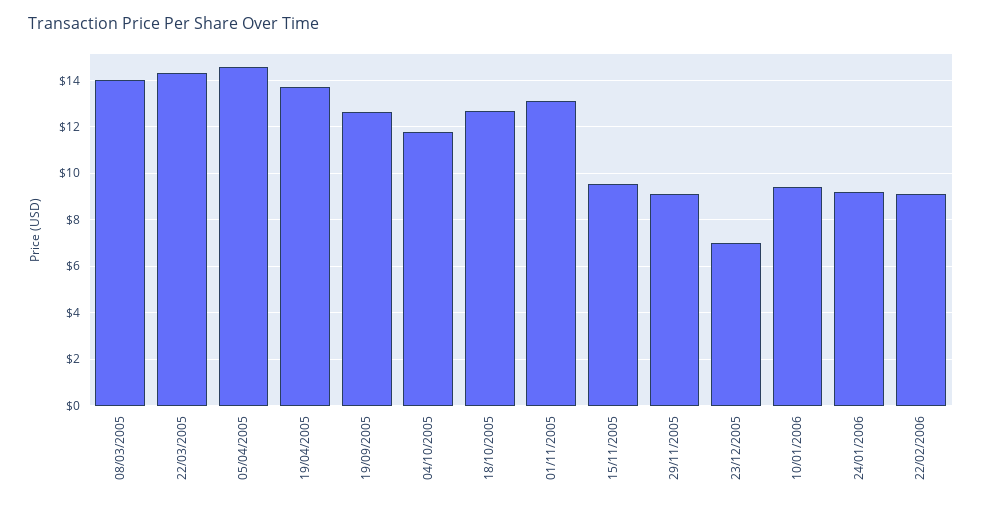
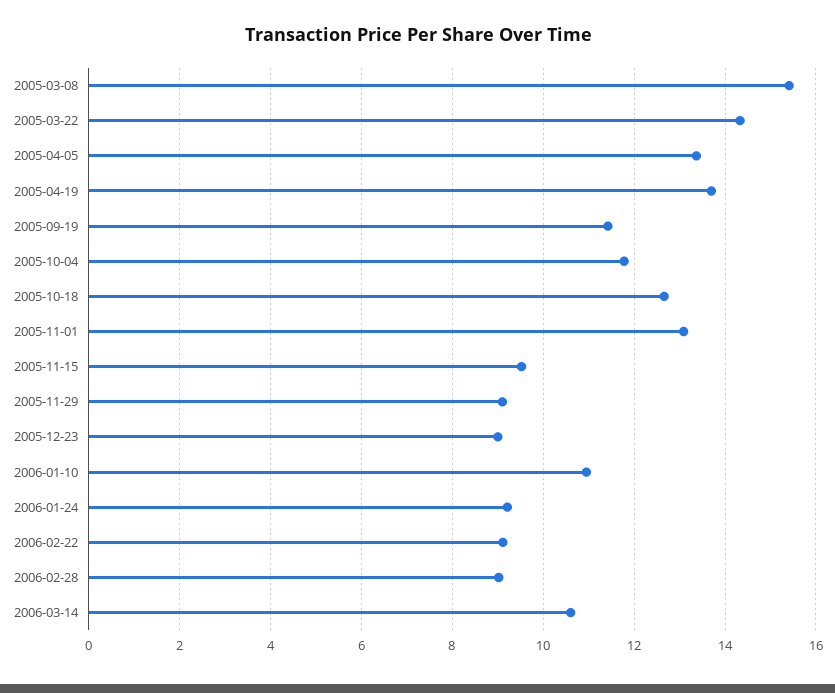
08/03/2005: 14 -> 15.4
05/04/2005: 14.5 -> 13.4
19/09/2005: 12.5 -> 11.4
23/12/2005: 7 -> 9
10/01/2006: 9.5 -> 11
2006-02-28: none -> 9
2006-03-14: none -> 10.6

